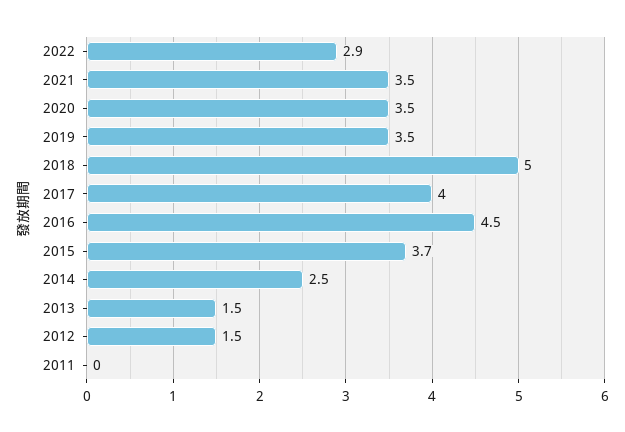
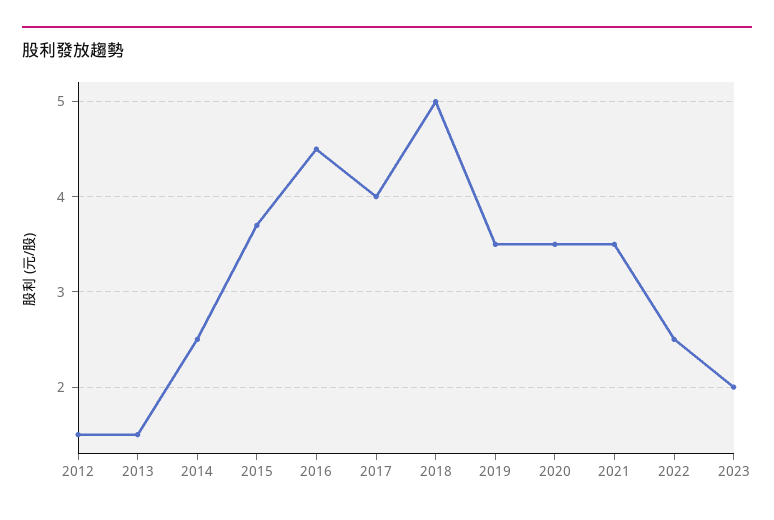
2022: 2.9 -> 2.5
2011: 0 -> none
2023: none -> 2

